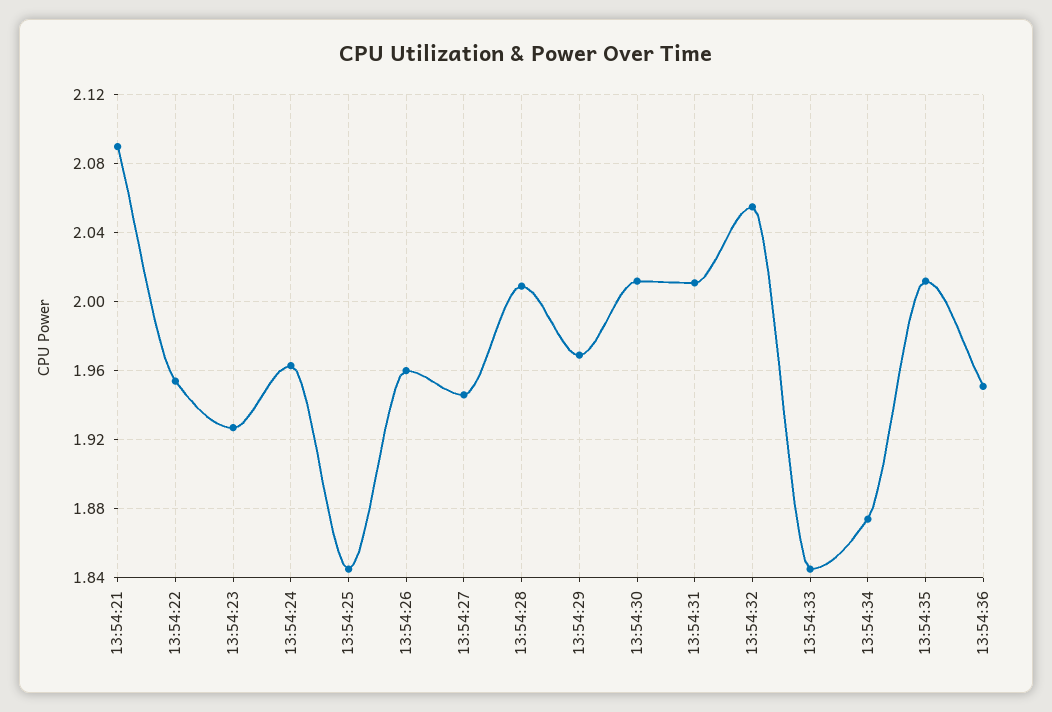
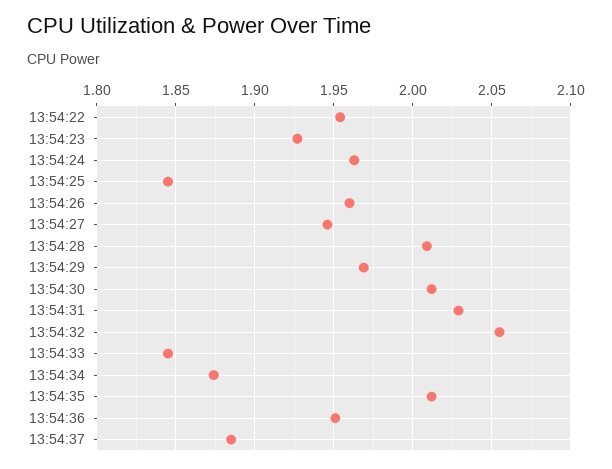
13:54:21: 2.09 -> none
13:54:31: 2.01 -> 2.03
13:54:37: none -> 1.885

